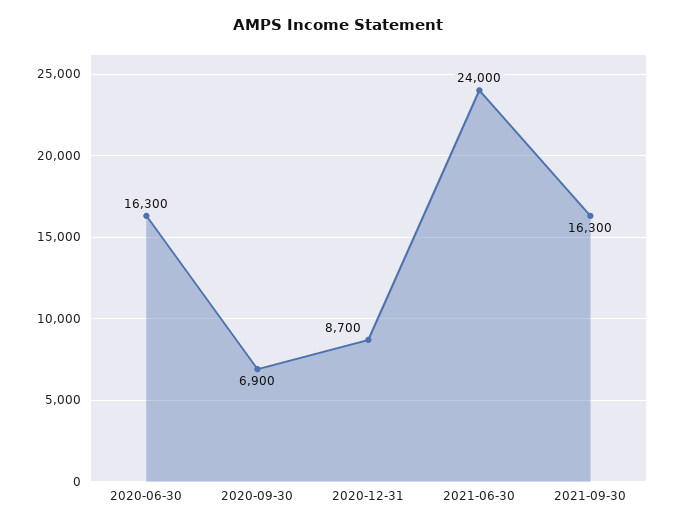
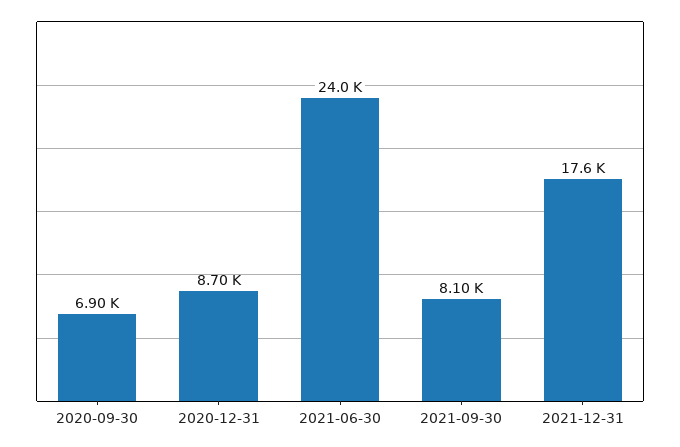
2020-06-30: 16300 -> none
2021-09-30: 16300 -> 8100
2021-12-31: none -> 17600

